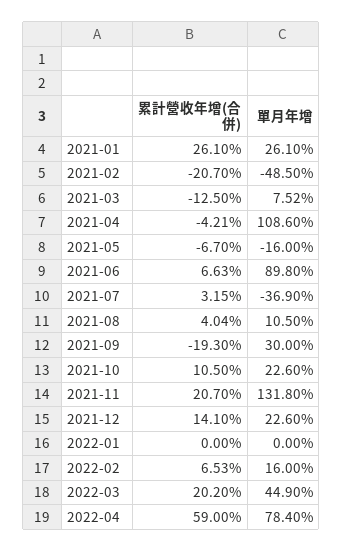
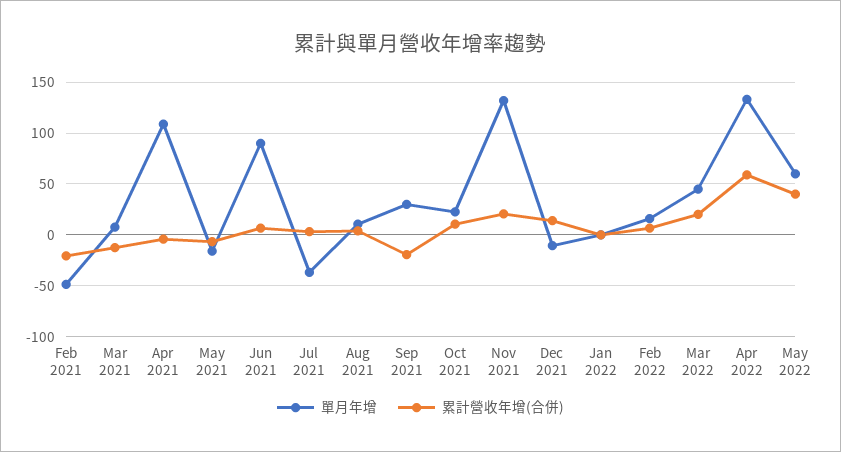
累計營收年增(合併), 2021-01: 26.1 -> none
單月年增, 2021-01: 26.1 -> none
單月年增, 2021-12: 22.6 -> -10
單月年增, 2022-04: 78.4 -> 130
單月年增, May 2022: none -> 60
累計營收年增(合併), May 2022: none -> 40

